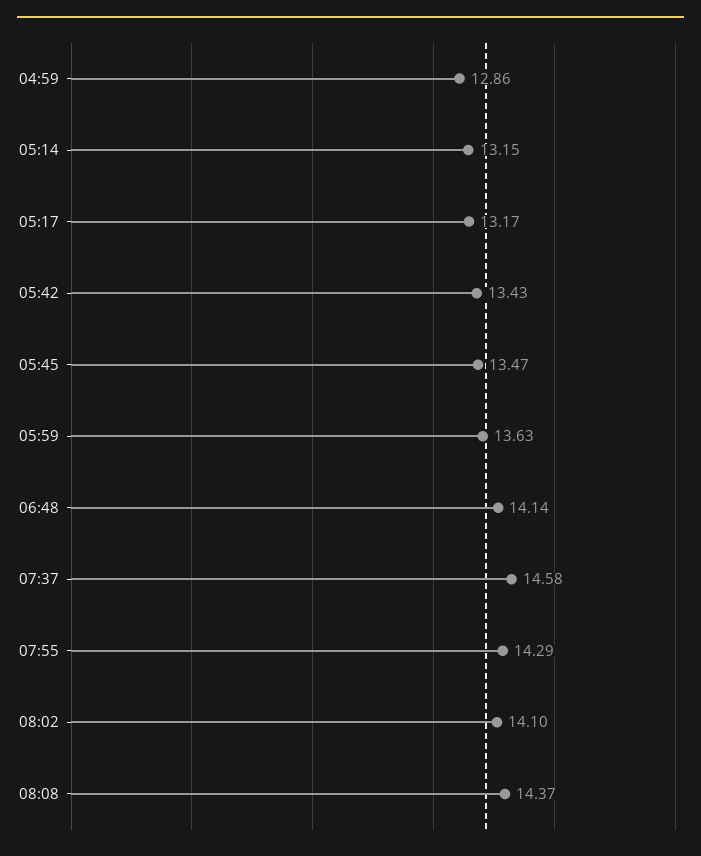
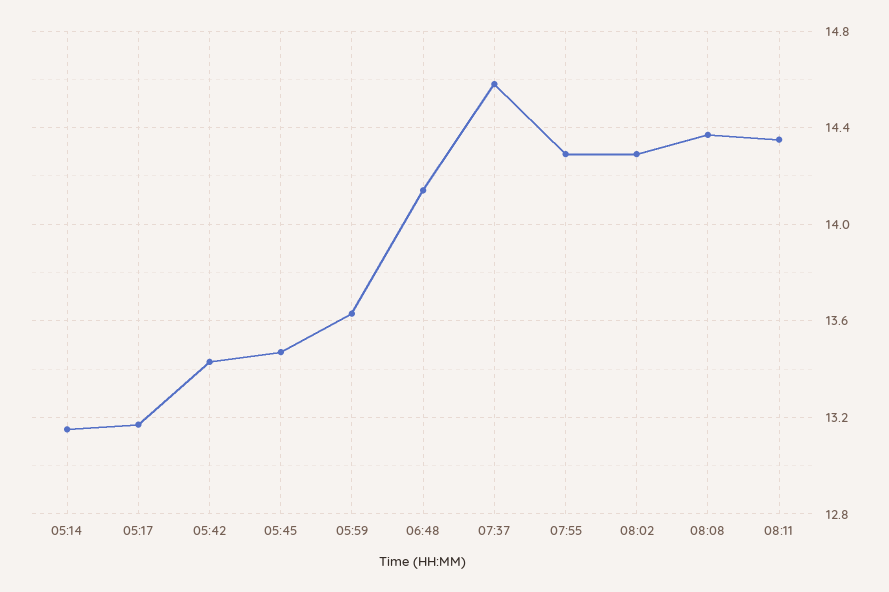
04:59: 12.86 -> none
08:02: 14.1 -> 14.3
08:11: none -> 14.35

